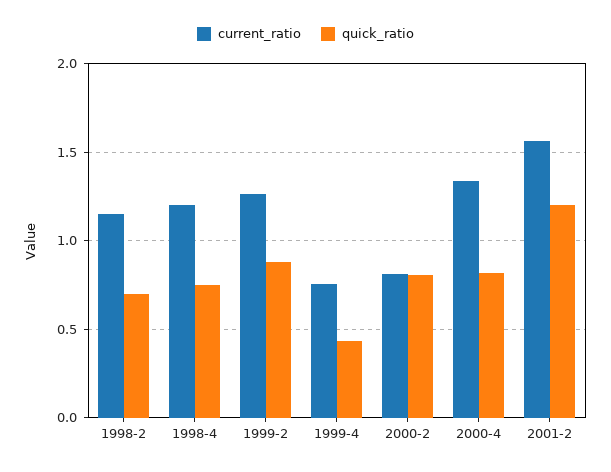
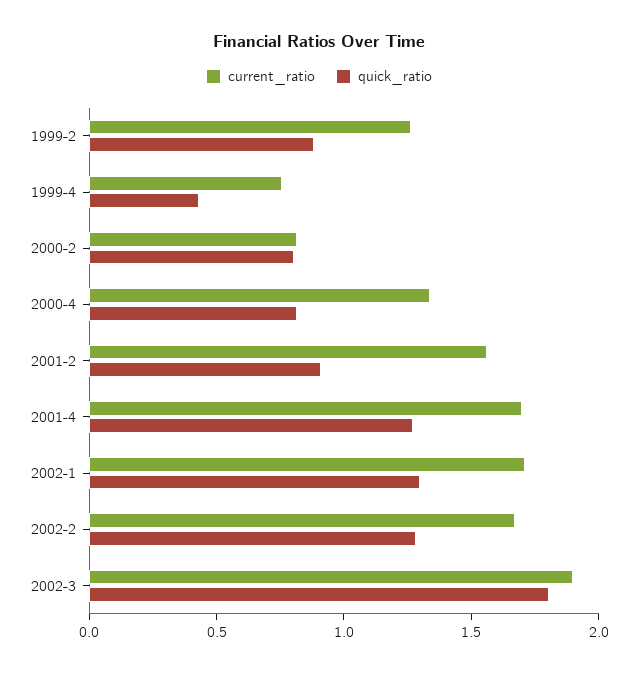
current_ratio, 1998-2: 1.15 -> none
quick_ratio, 1998-2: 0.7 -> none
current_ratio, 1998-4: 1.2 -> none
quick_ratio, 1998-4: 0.75 -> none
quick_ratio, 2001-2: 1.2 -> 0.9
current_ratio, 2001-4: none -> 1.7
quick_ratio, 2001-4: none -> 1.3
current_ratio, 2002-1: none -> 1.7
quick_ratio, 2002-1: none -> 1.3
current_ratio, 2002-2: none -> 1.7
quick_ratio, 2002-2: none -> 1.3
current_ratio, 2002-3: none -> 1.9
quick_ratio, 2002-3: none -> 1.8

